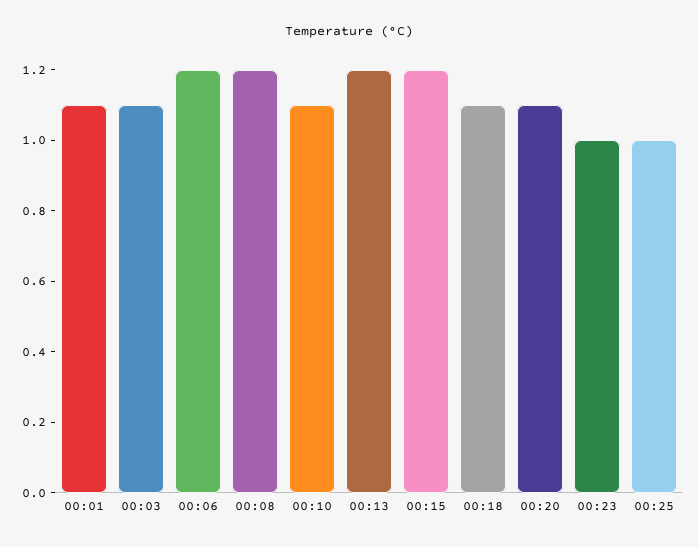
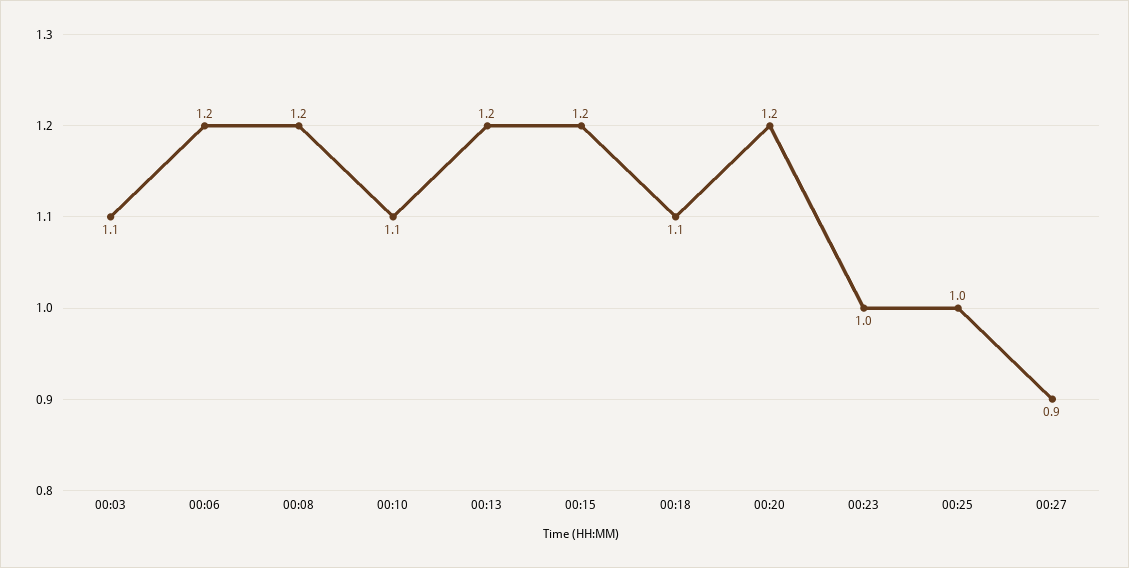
00:01: 1.1 -> none
00:20: 1.1 -> 1.2
00:27: none -> 0.9

